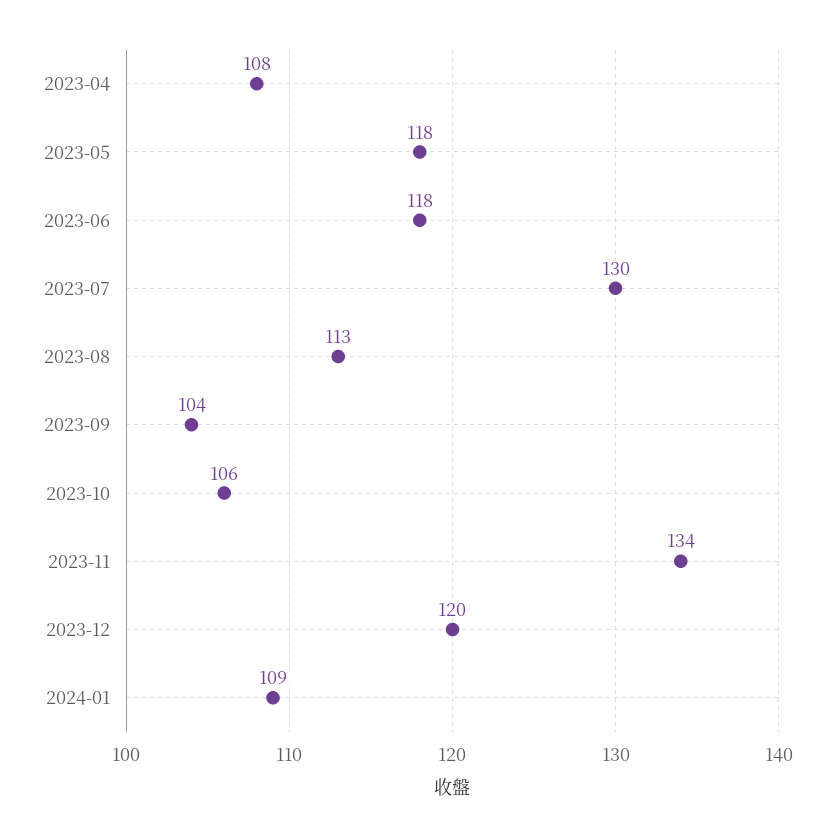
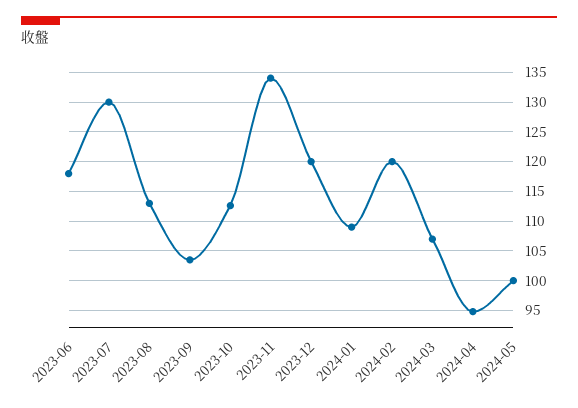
2023-04: 108 -> none
2023-05: 118 -> none
2023-10: 106 -> 112.5
2024-02: none -> 120
2024-03: none -> 107.5
2024-04: none -> 95
2024-05: none -> 100

